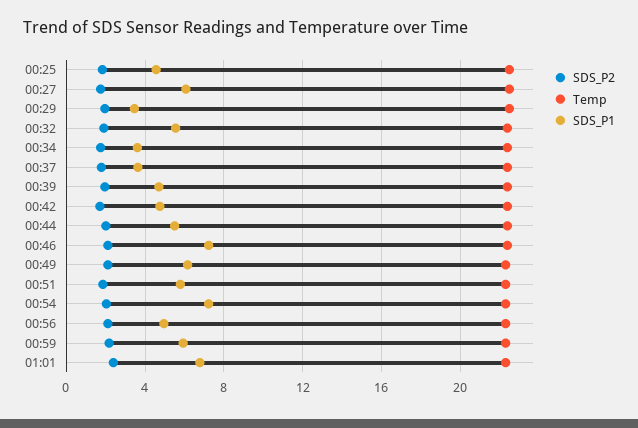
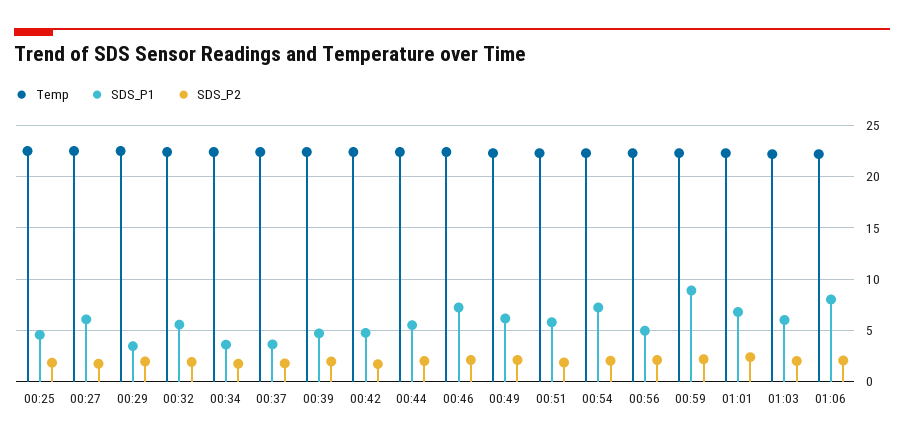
SDS_P1, 00:59: 6 -> 9
Temp, 01:03: none -> 22
SDS_P1, 01:03: none -> 6
SDS_P2, 01:03: none -> 2
Temp, 01:06: none -> 22
SDS_P1, 01:06: none -> 8
SDS_P2, 01:06: none -> 2

